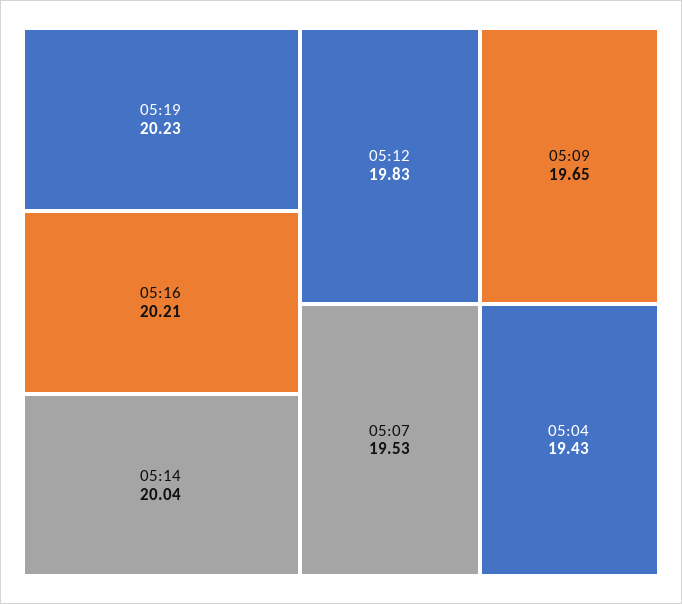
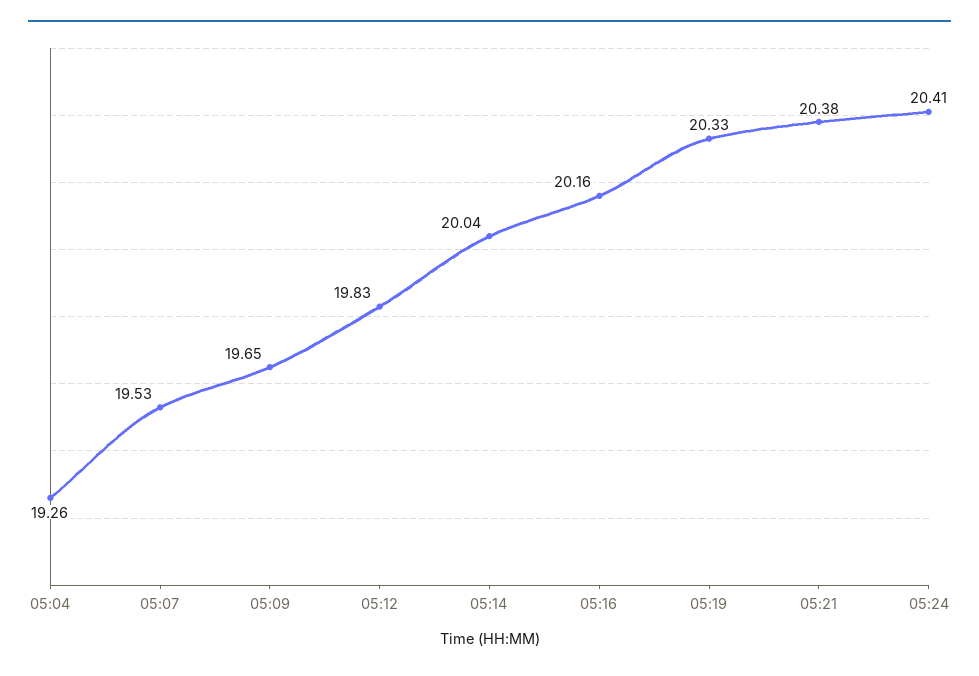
05:19: 20.23 -> 20.33
05:16: 20.21 -> 20.16
05:04: 19.43 -> 19.26
05:21: none -> 20.38
05:24: none -> 20.41

